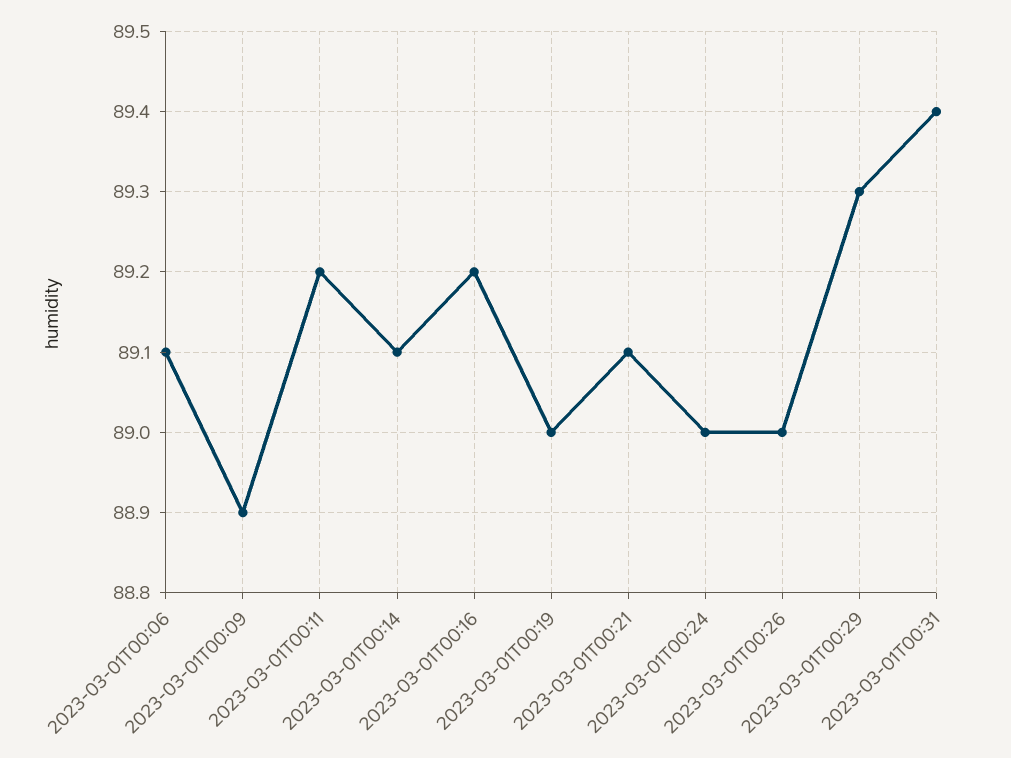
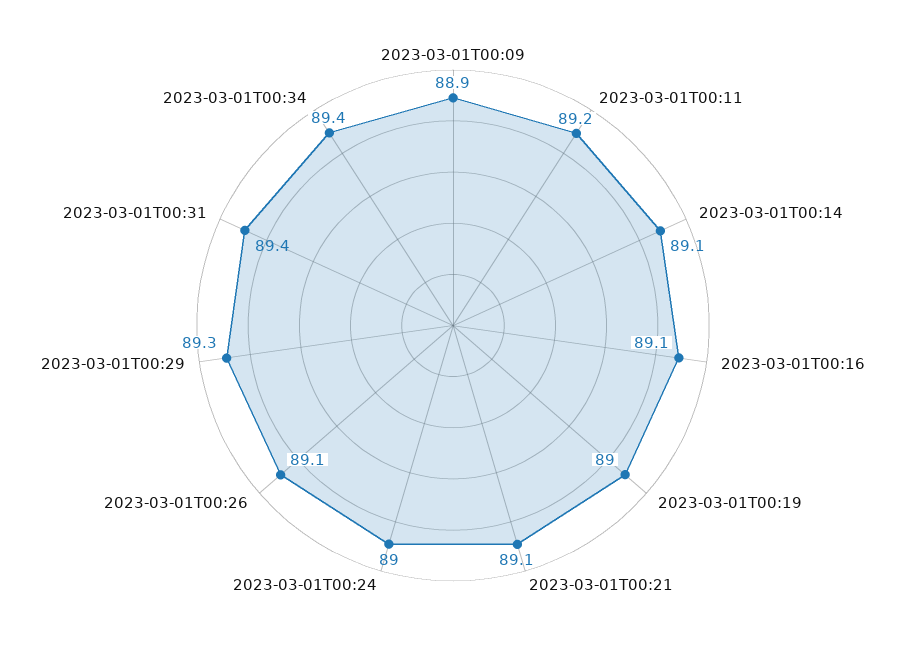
2023-03-01T00:06: 89.1 -> none
2023-03-01T00:16: 89.2 -> 89.1
2023-03-01T00:26: 89 -> 89.1
2023-03-01T00:34: none -> 89.4

